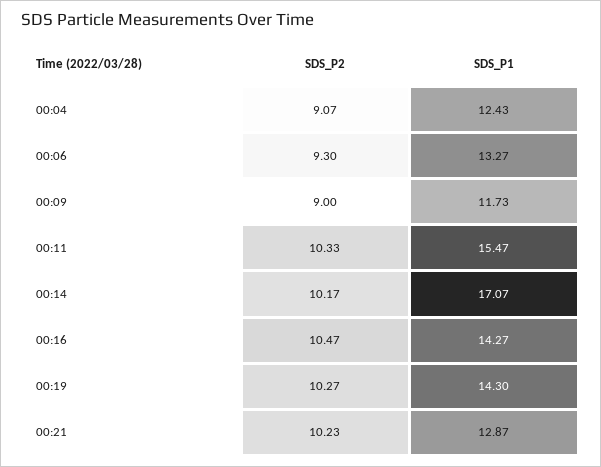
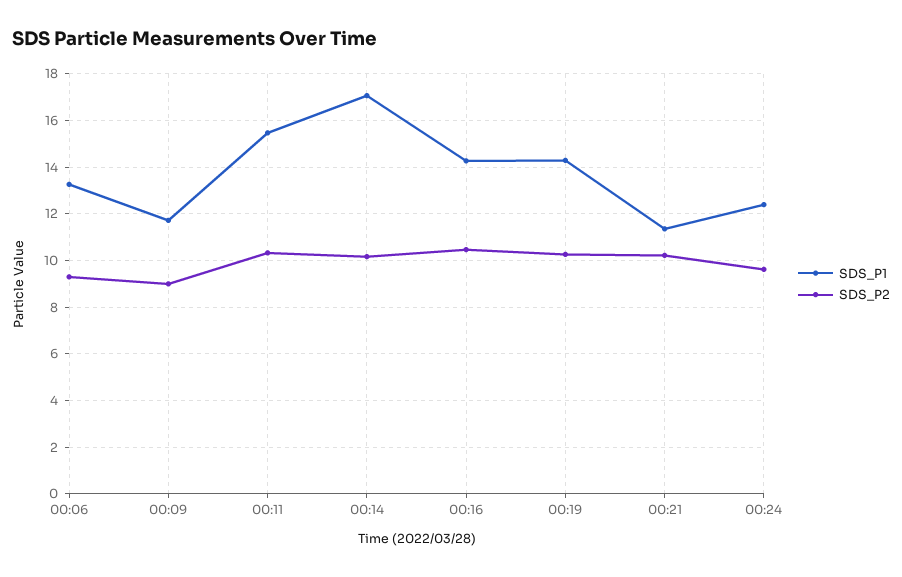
SDS_P2, 00:04: 9.07 -> none
SDS_P1, 00:04: 12.43 -> none
SDS_P1, 00:21: 12.87 -> 11.5
SDS_P1, 00:24: none -> 12.5
SDS_P2, 00:24: none -> 9.5

